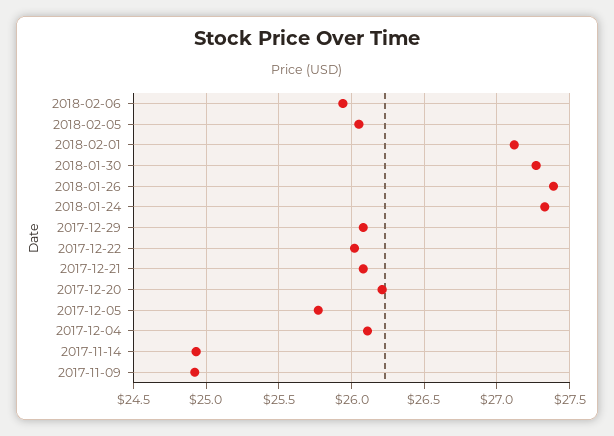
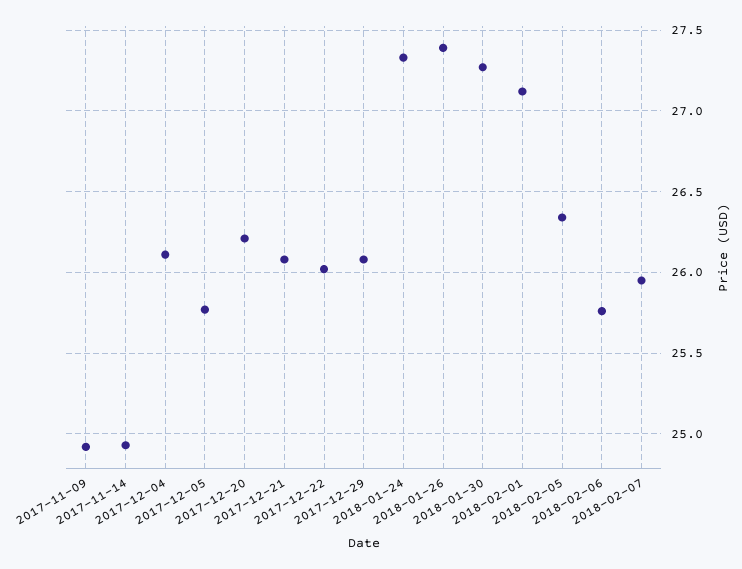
2018-02-06: 25.95 -> 25.75
2018-02-05: 26.05 -> 26.35
2018-02-07: none -> 25.95

